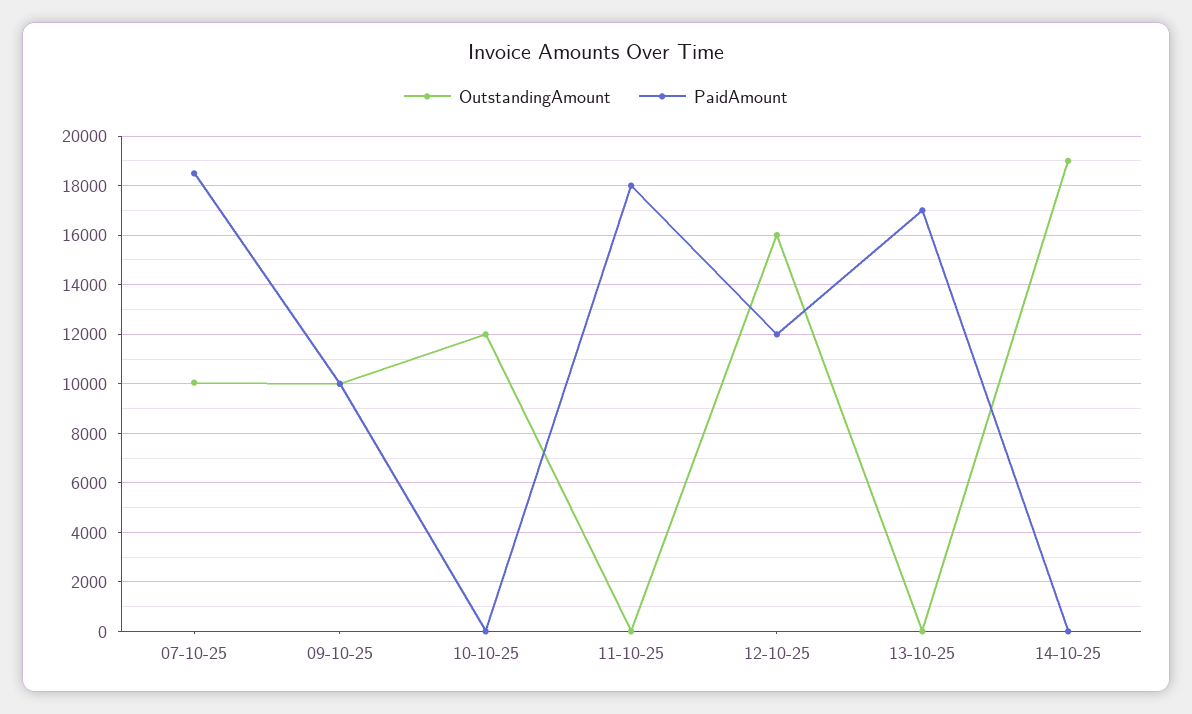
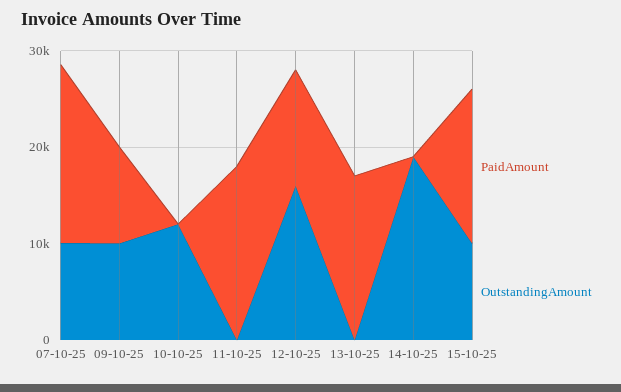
PaidAmount, 15-10-25: none -> 16000
OutstandingAmount, 15-10-25: none -> 10000

